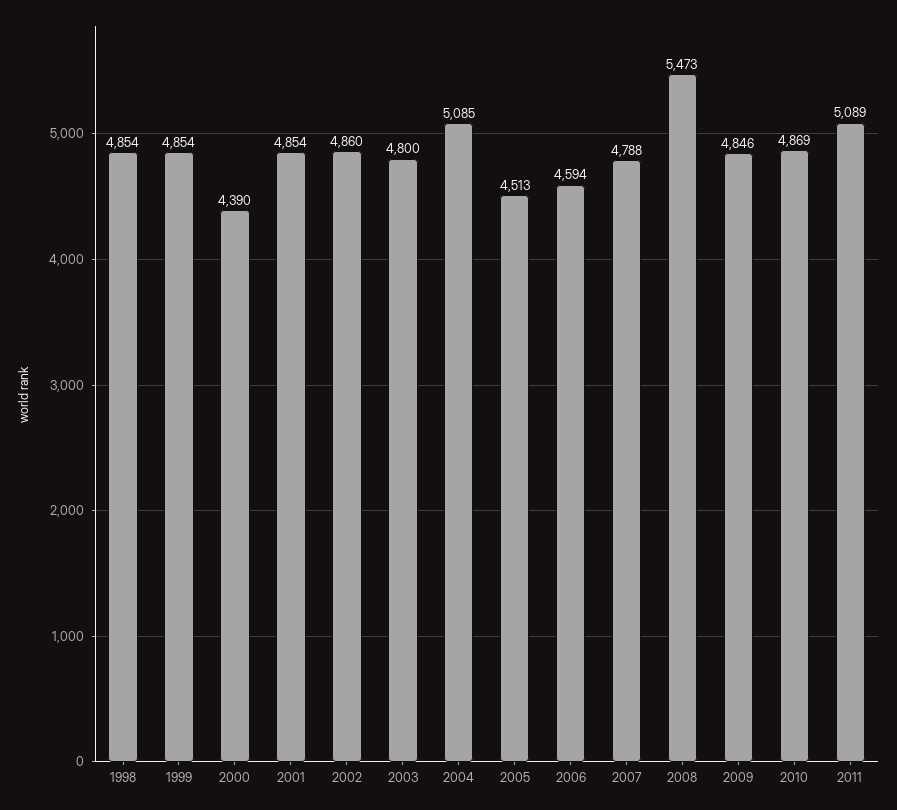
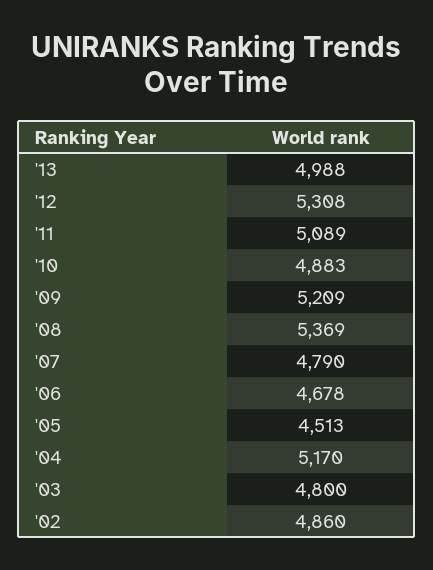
1998: 4854 -> none
1999: 4854 -> none
2000: 4390 -> none
2001: 4854 -> none
2004: 5085 -> 5170
2006: 4594 -> 4678
2007: 4788 -> 4790
2008: 5473 -> 5369
2009: 4846 -> 5209
2010: 4869 -> 4883
'13: none -> 4988
'12: none -> 5308

